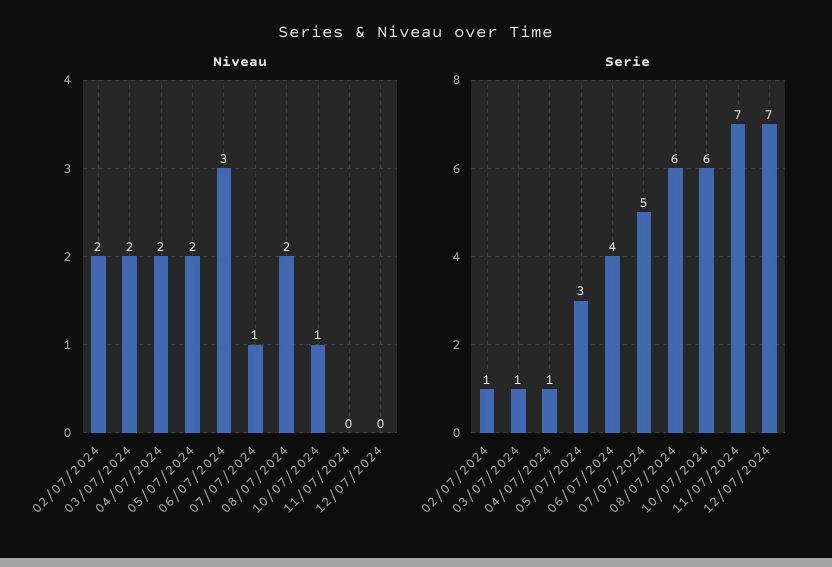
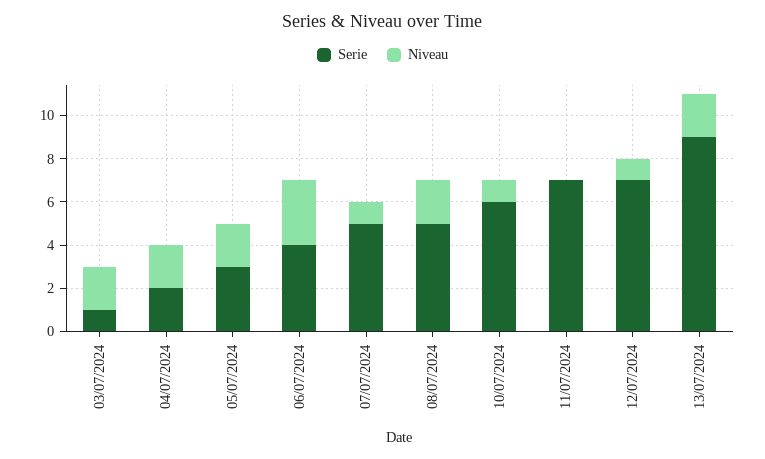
Niveau, 02/07/2024: 2 -> none
Niveau, 12/07/2024: 0 -> 1
Serie, 02/07/2024: 1 -> none
Serie, 04/07/2024: 1 -> 2
Serie, 08/07/2024: 6 -> 5
Serie, 13/07/2024: none -> 9
Niveau, 13/07/2024: none -> 2

